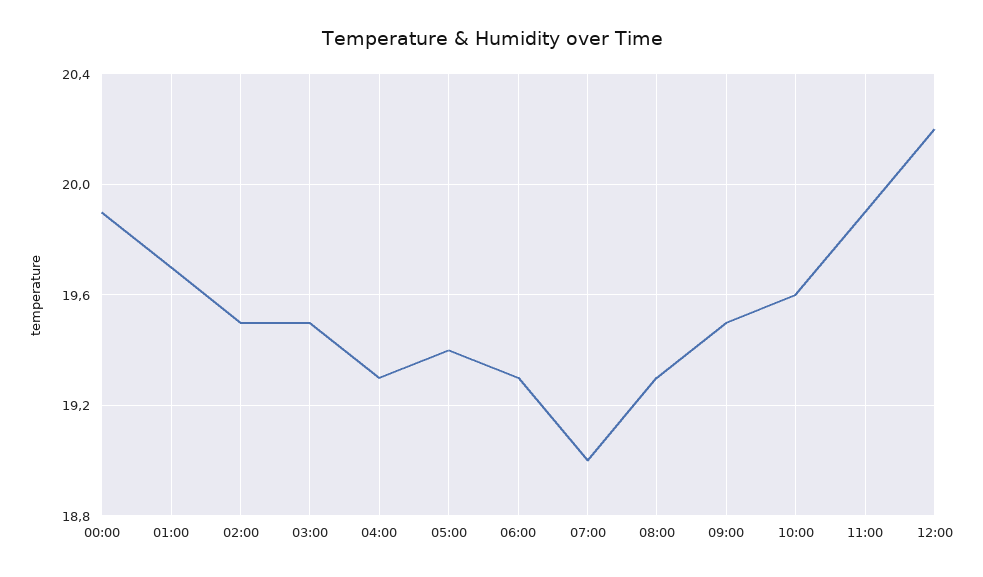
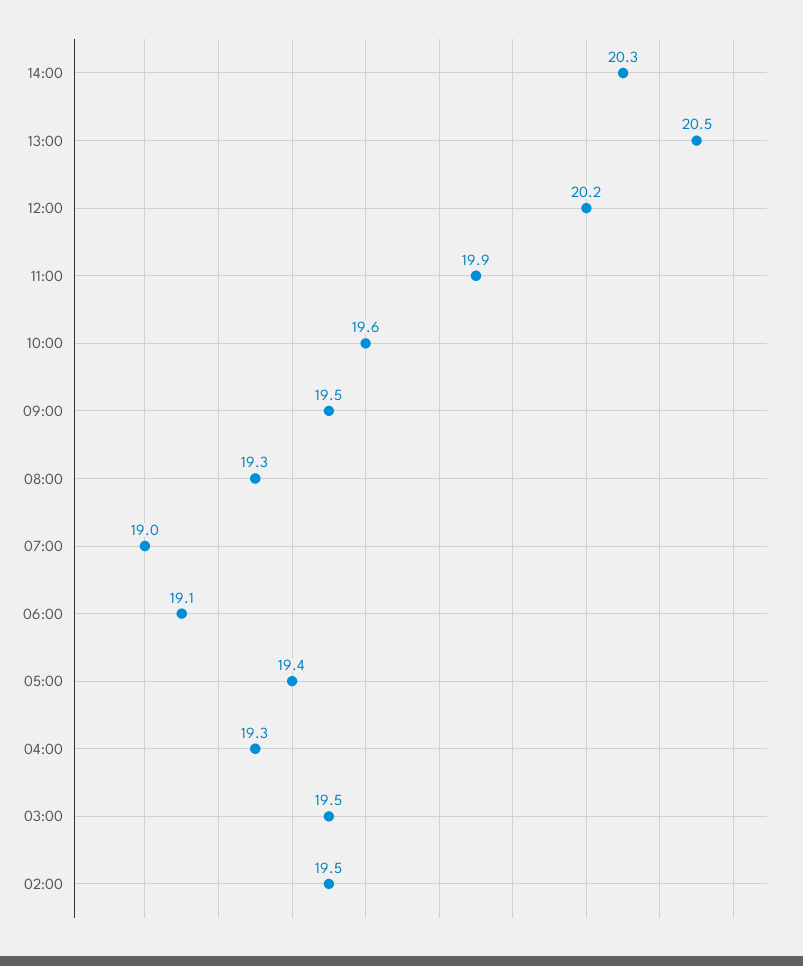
00:00: 19.9 -> none
01:00: 19.7 -> none
06:00: 19.3 -> 19.1
14:00: none -> 20.3
13:00: none -> 20.5

